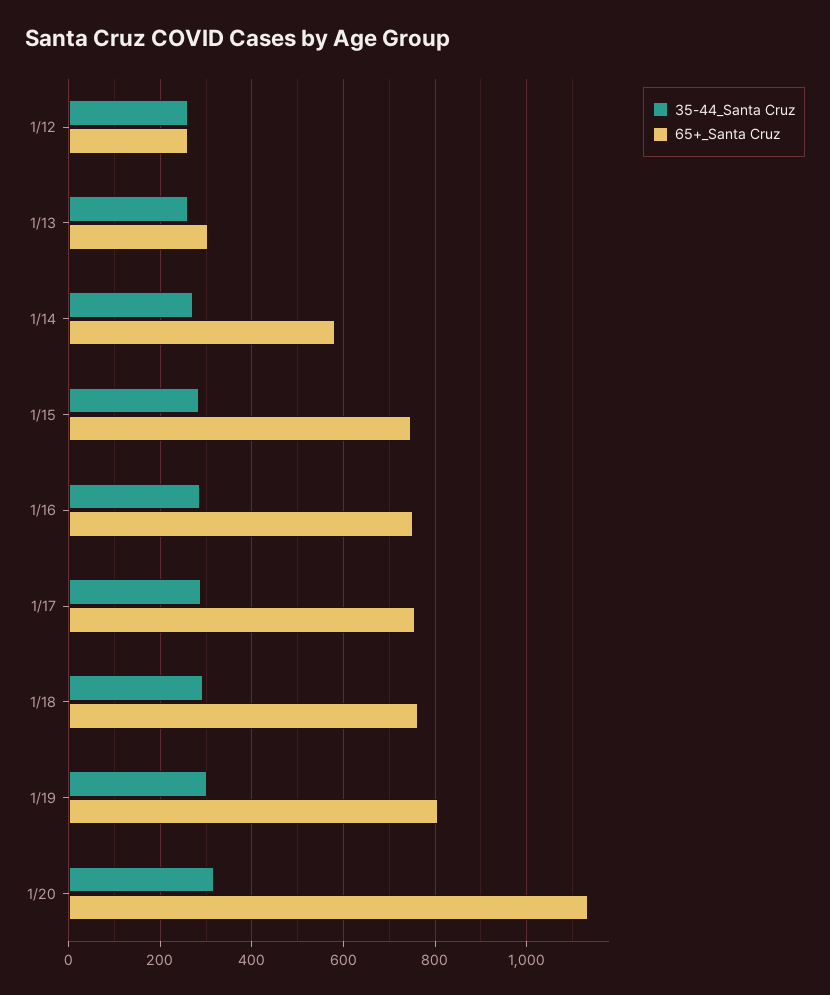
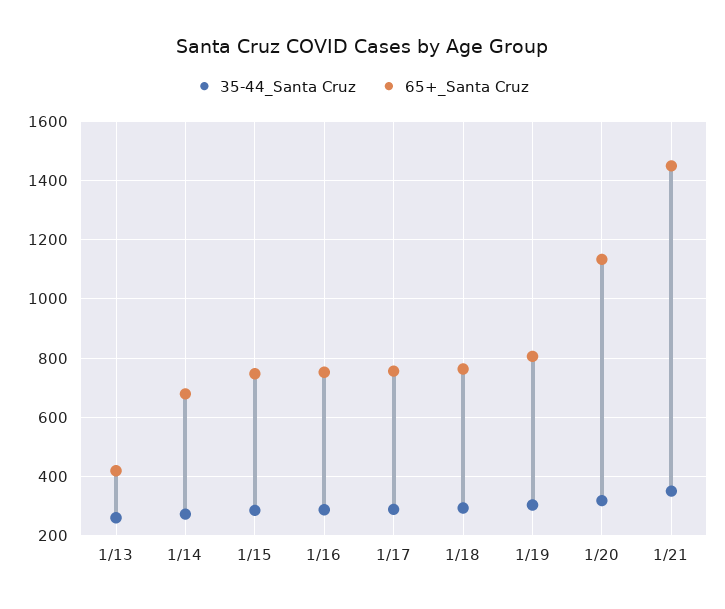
35-44_Santa Cruz, 1/12: 260 -> none
65+_Santa Cruz, 1/12: 260 -> none
65+_Santa Cruz, 1/13: 300 -> 425
65+_Santa Cruz, 1/14: 580 -> 675
35-44_Santa Cruz, 1/21: none -> 350
65+_Santa Cruz, 1/21: none -> 1450

